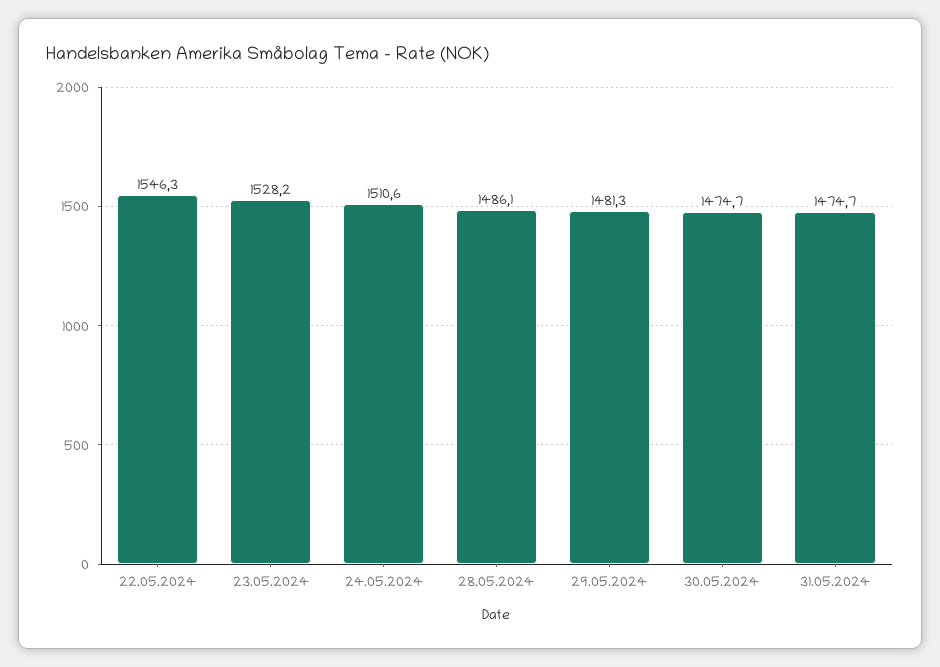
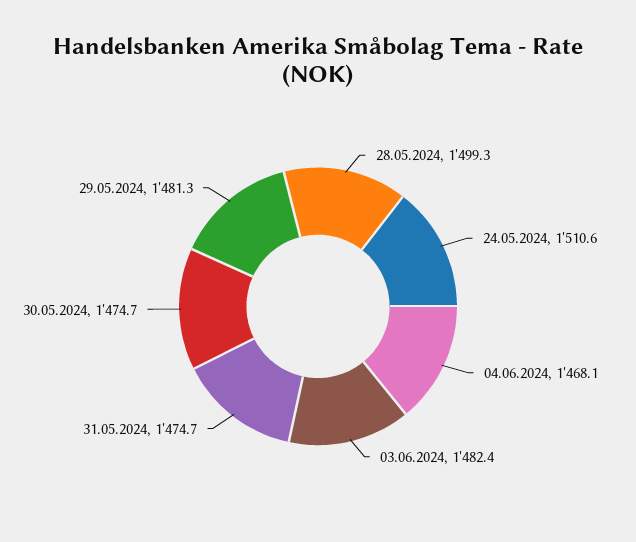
22.05.2024: 1546.3 -> none
23.05.2024: 1528.2 -> none
28.05.2024: 1486.1 -> 1499.3
04.06.2024: none -> 1468.1
03.06.2024: none -> 1482.4

